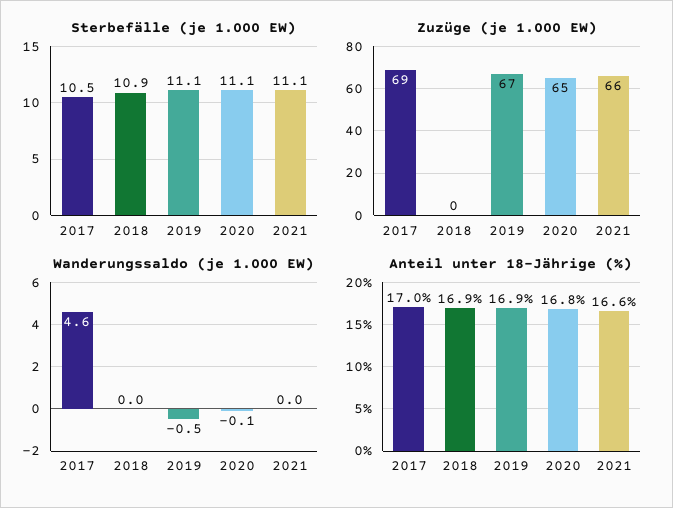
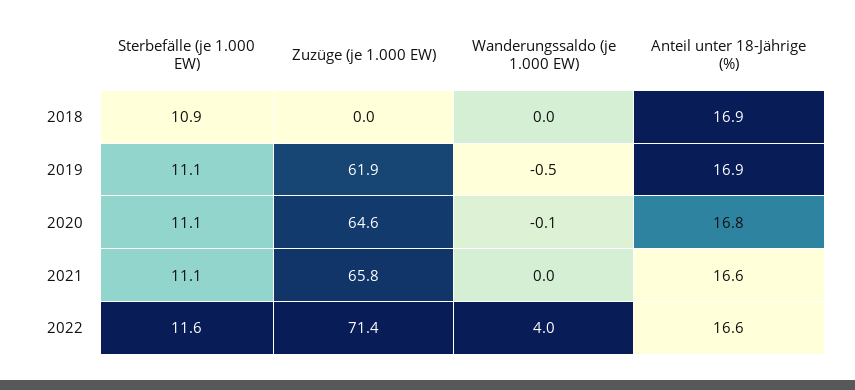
Sterbefälle (je 1.000 EW), 2017: 10.5 -> none
Zuzüge (je 1.000 EW), 2017: 69 -> none
Zuzüge (je 1.000 EW), 2019: 67 -> 61.9
Wanderungssaldo (je 1.000 EW), 2017: 4.6 -> none
Anteil unter 18-Jährige (%), 2017: 17 -> none
Sterbefälle (je 1.000 EW), 2022: none -> 11.6
Zuzüge (je 1.000 EW), 2022: none -> 71.4
Wanderungssaldo (je 1.000 EW), 2022: none -> 4
Anteil unter 18-Jährige (%), 2022: none -> 16.6

